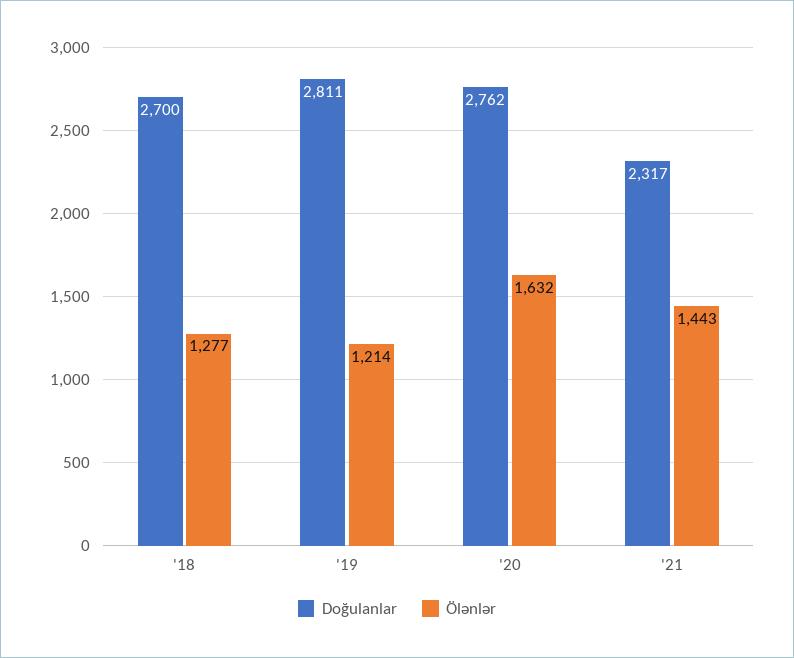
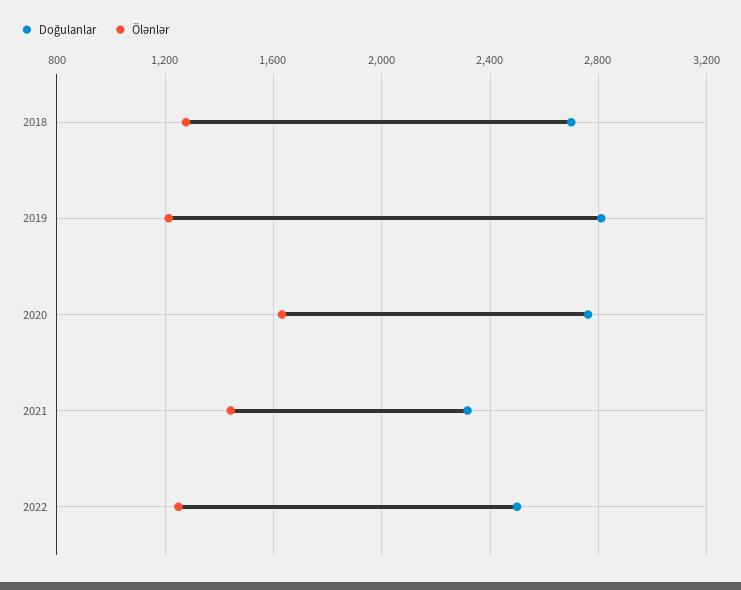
Doğulanlar, 2022: none -> 2500
Ölənlər, 2022: none -> 1250

